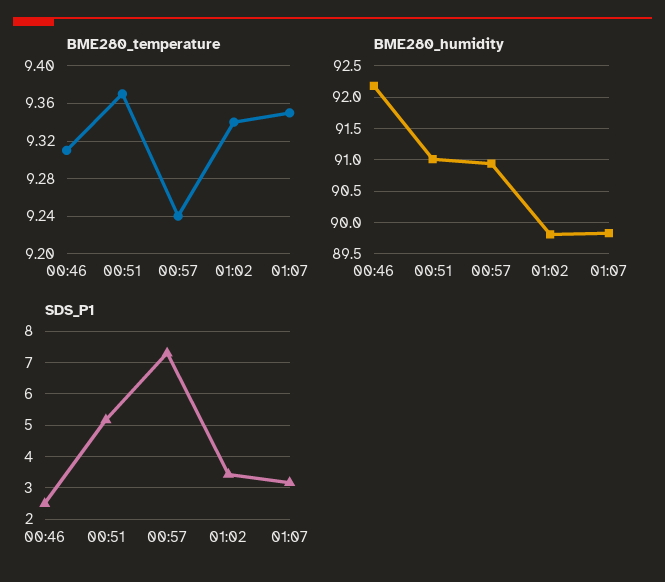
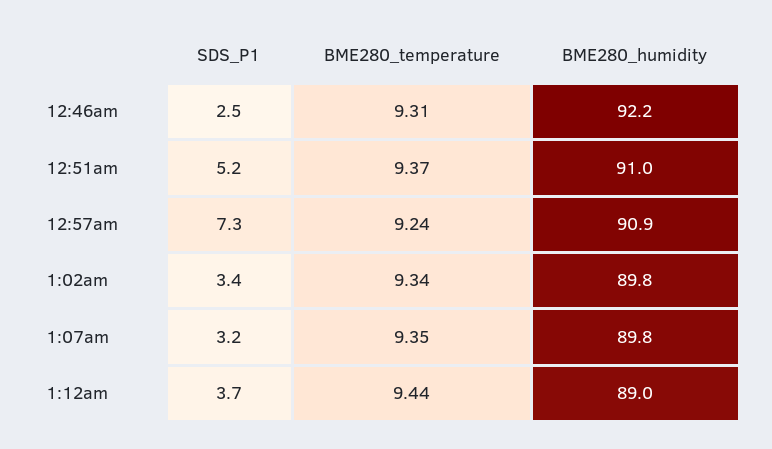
SDS_P1, 1:12am: none -> 3.7
BME280_temperature, 1:12am: none -> 9.44
BME280_humidity, 1:12am: none -> 89

